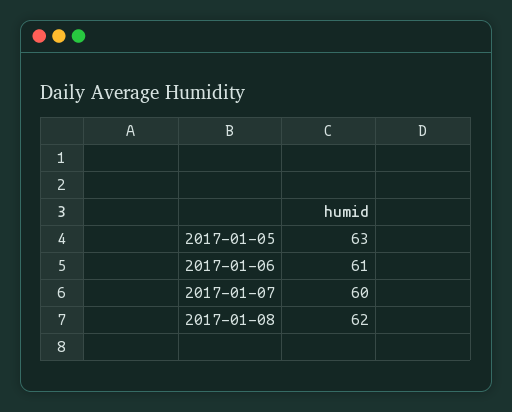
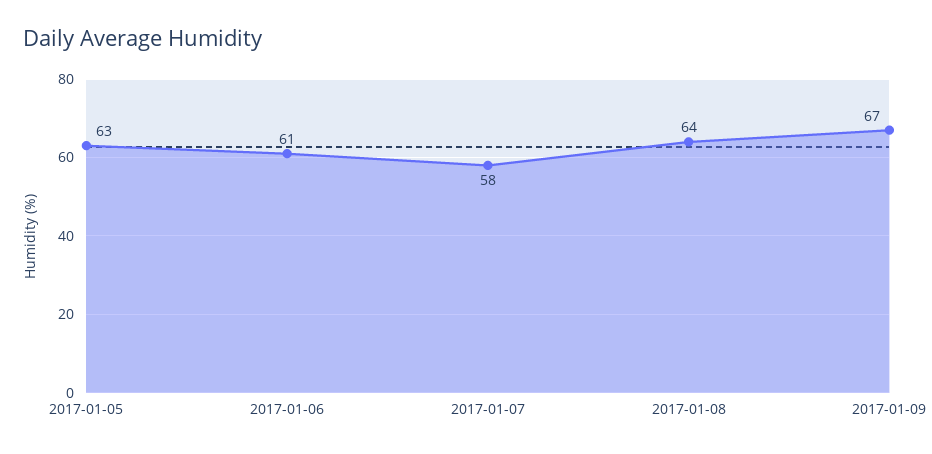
2017-01-07: 60 -> 58
2017-01-08: 62 -> 64
2017-01-09: none -> 67

